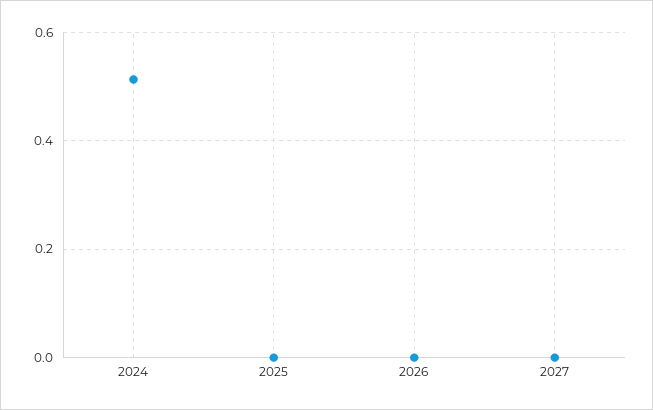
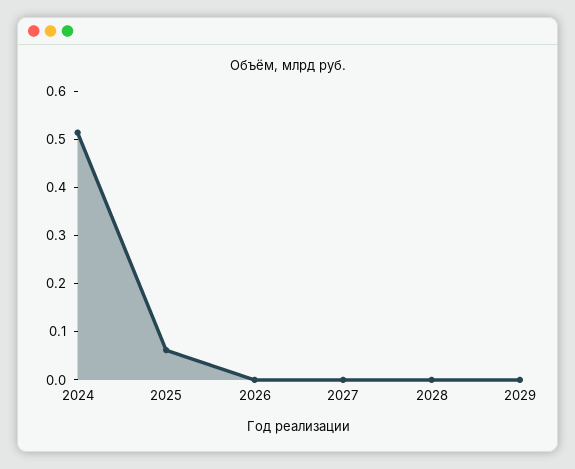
2025: 0 -> 0.06
2028: none -> 0
2029: none -> 0

